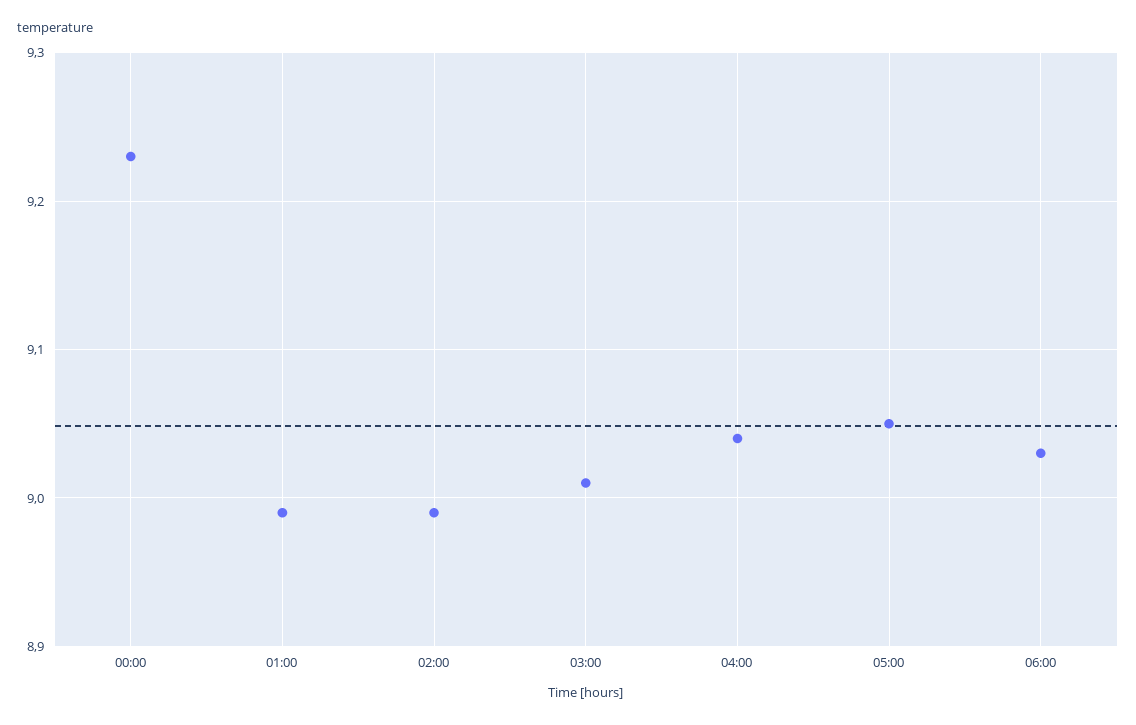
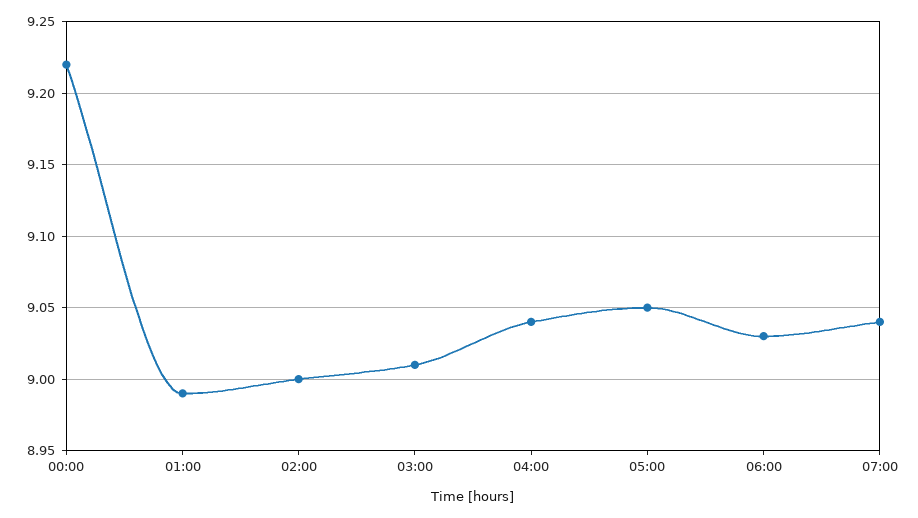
00:00: 9.23 -> 9.22
02:00: 8.99 -> 9
07:00: none -> 9.04

